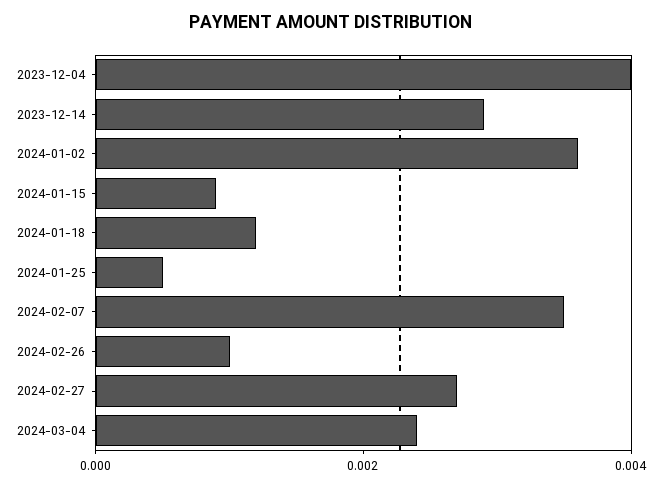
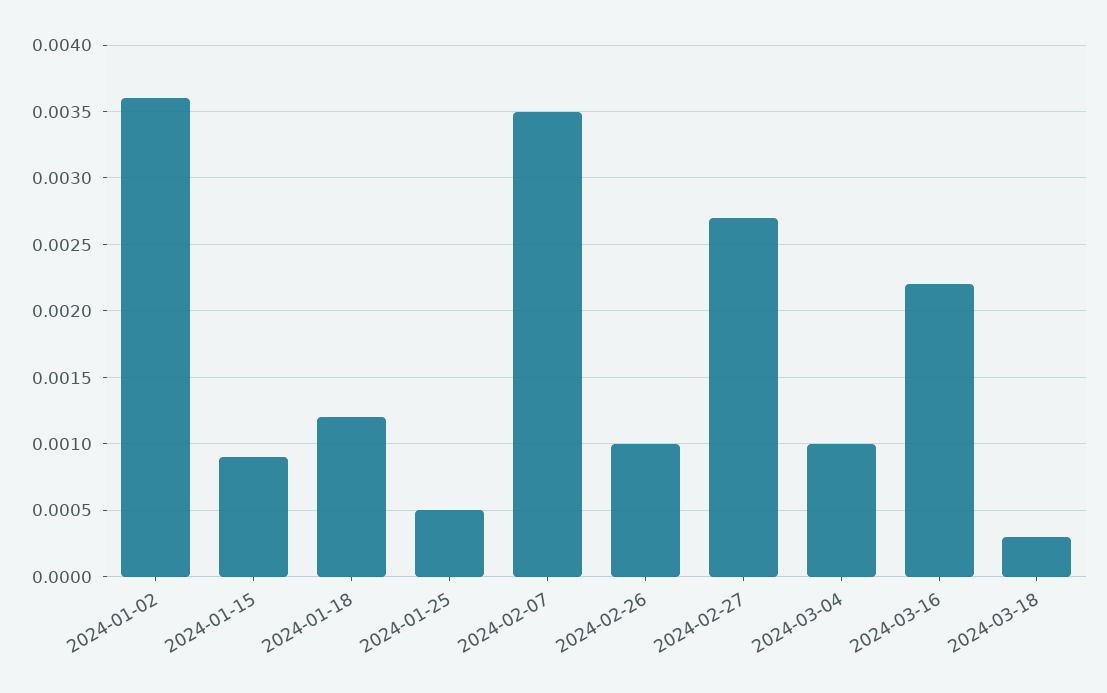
2023-12-04: 0.004 -> none
2023-12-14: 0.003 -> none
2024-03-04: 0.0025 -> 0.001
2024-03-16: none -> 0.0022
2024-03-18: none -> 0.0003

